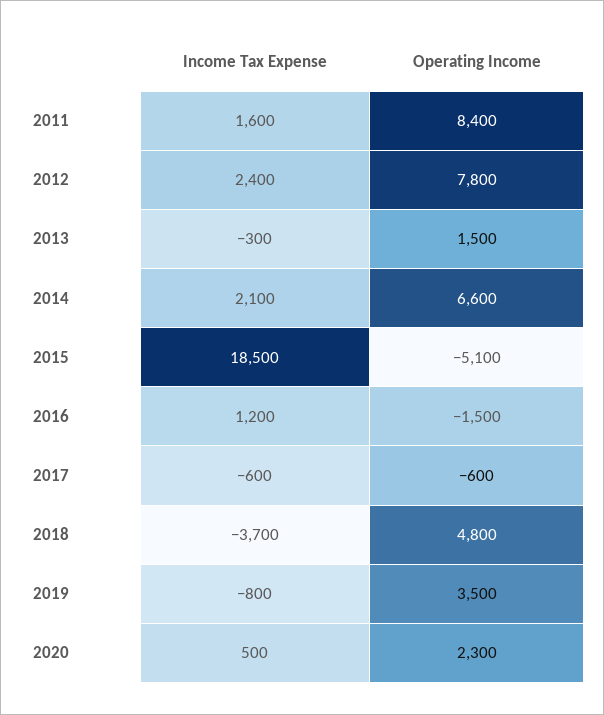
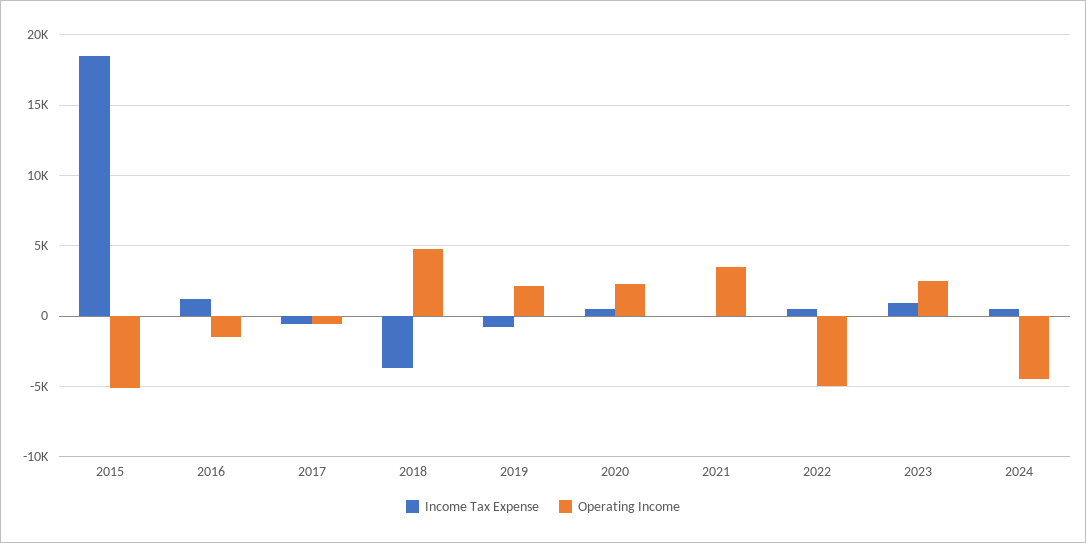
Income Tax Expense, 2011: 1600 -> none
Operating Income, 2011: 8400 -> none
Income Tax Expense, 2012: 2400 -> none
Operating Income, 2012: 7800 -> none
Income Tax Expense, 2013: -300 -> none
Operating Income, 2013: 1500 -> none
Income Tax Expense, 2014: 2100 -> none
Operating Income, 2014: 6600 -> none
Operating Income, 2019: 3500 -> 2000
Income Tax Expense, 2021: none -> 0
Operating Income, 2021: none -> 3500
Income Tax Expense, 2022: none -> 500
Operating Income, 2022: none -> -5000
Income Tax Expense, 2023: none -> 1000
Operating Income, 2023: none -> 2500
Income Tax Expense, 2024: none -> 500
Operating Income, 2024: none -> -4500

